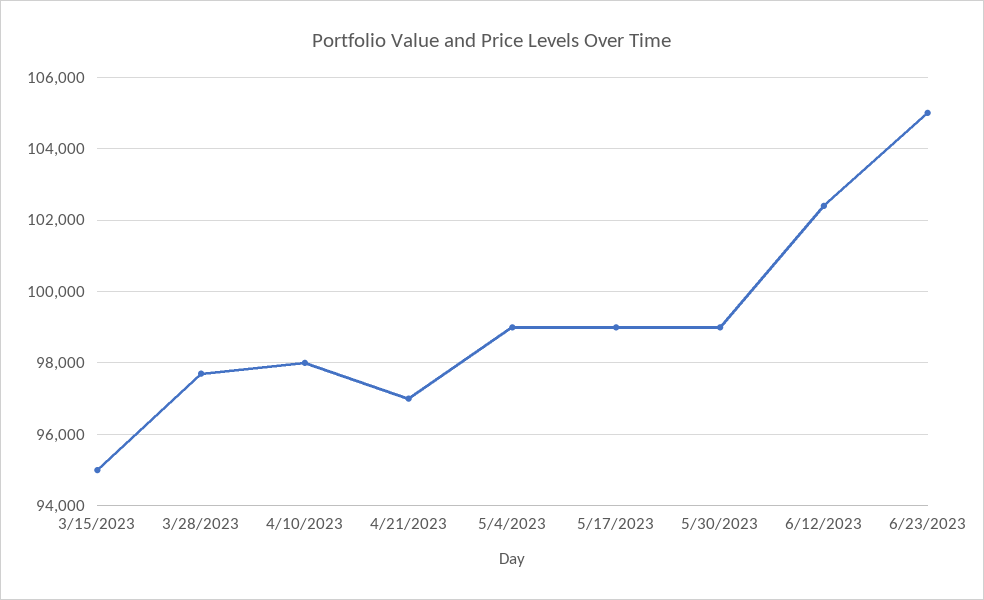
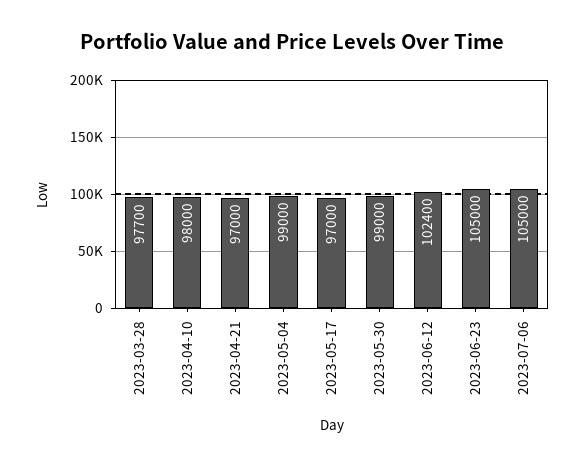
3/15/2023: 95000 -> none
5/17/2023: 99000 -> 97000
2023-07-06: none -> 105000

